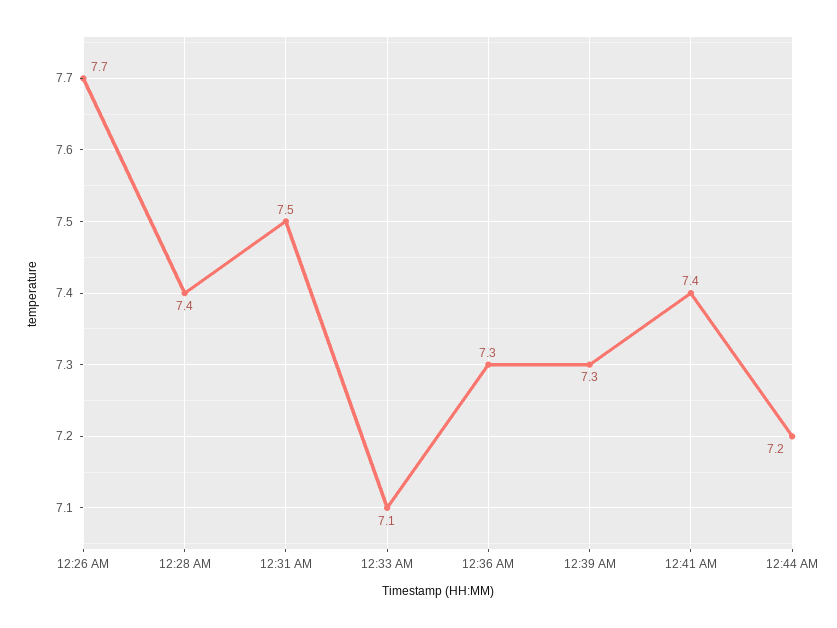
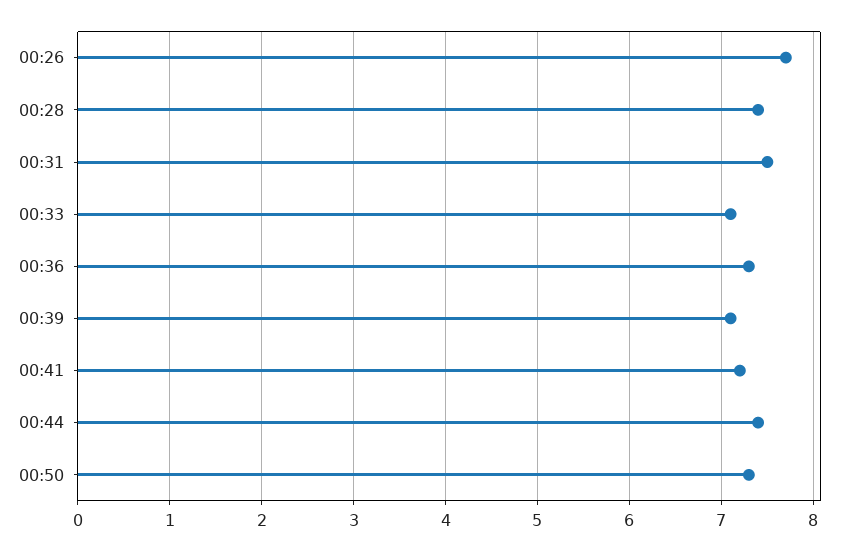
12:39 AM: 7.3 -> 7.1
12:41 AM: 7.4 -> 7.2
12:44 AM: 7.2 -> 7.4
00:50: none -> 7.3

